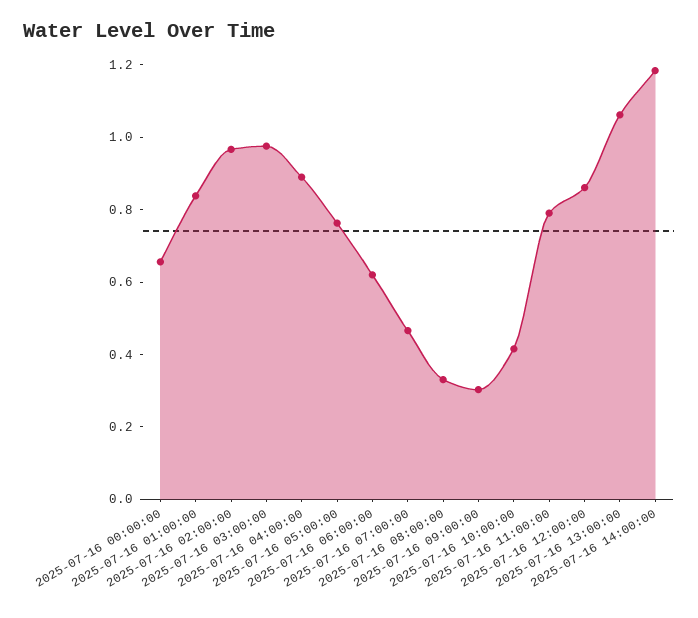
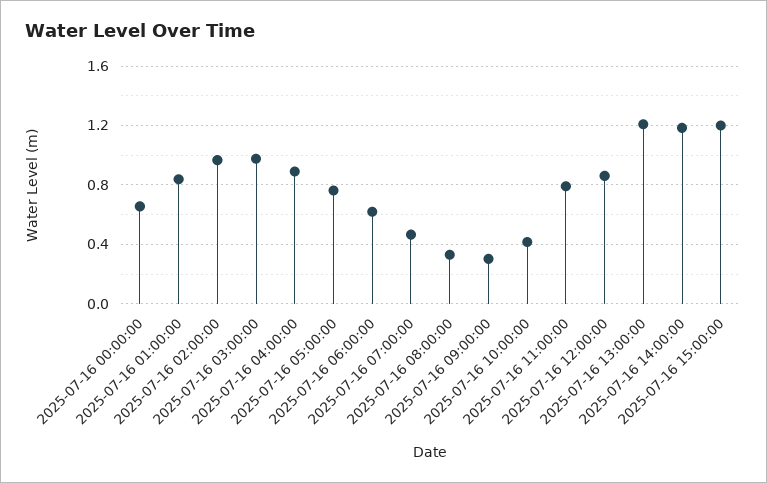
2025-07-16 13:00:00: 1.05 -> 1.2
2025-07-16 15:00:00: none -> 1.2

